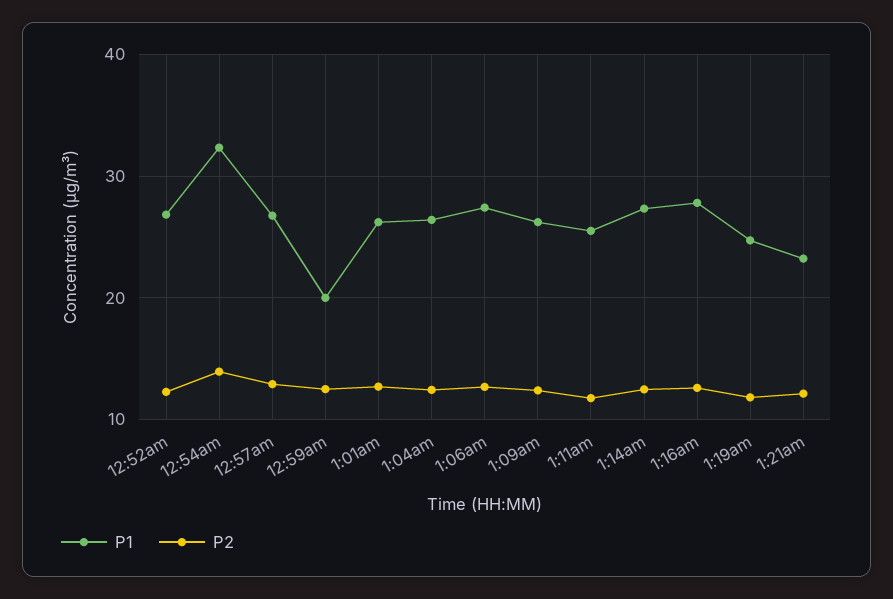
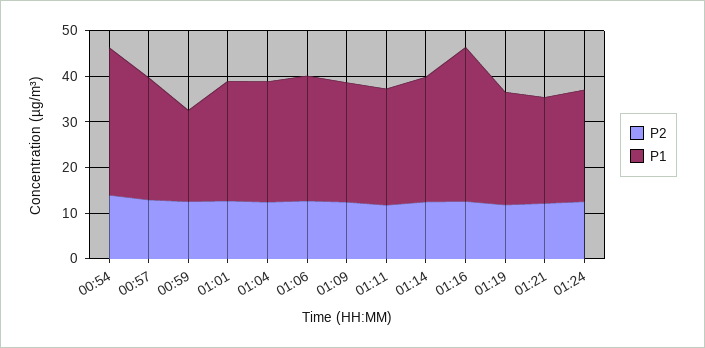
P1, 12:52am: 27 -> none
P2, 12:52am: 12 -> none
P1, 1:16am: 28 -> 34
P2, 01:24: none -> 12
P1, 01:24: none -> 24

